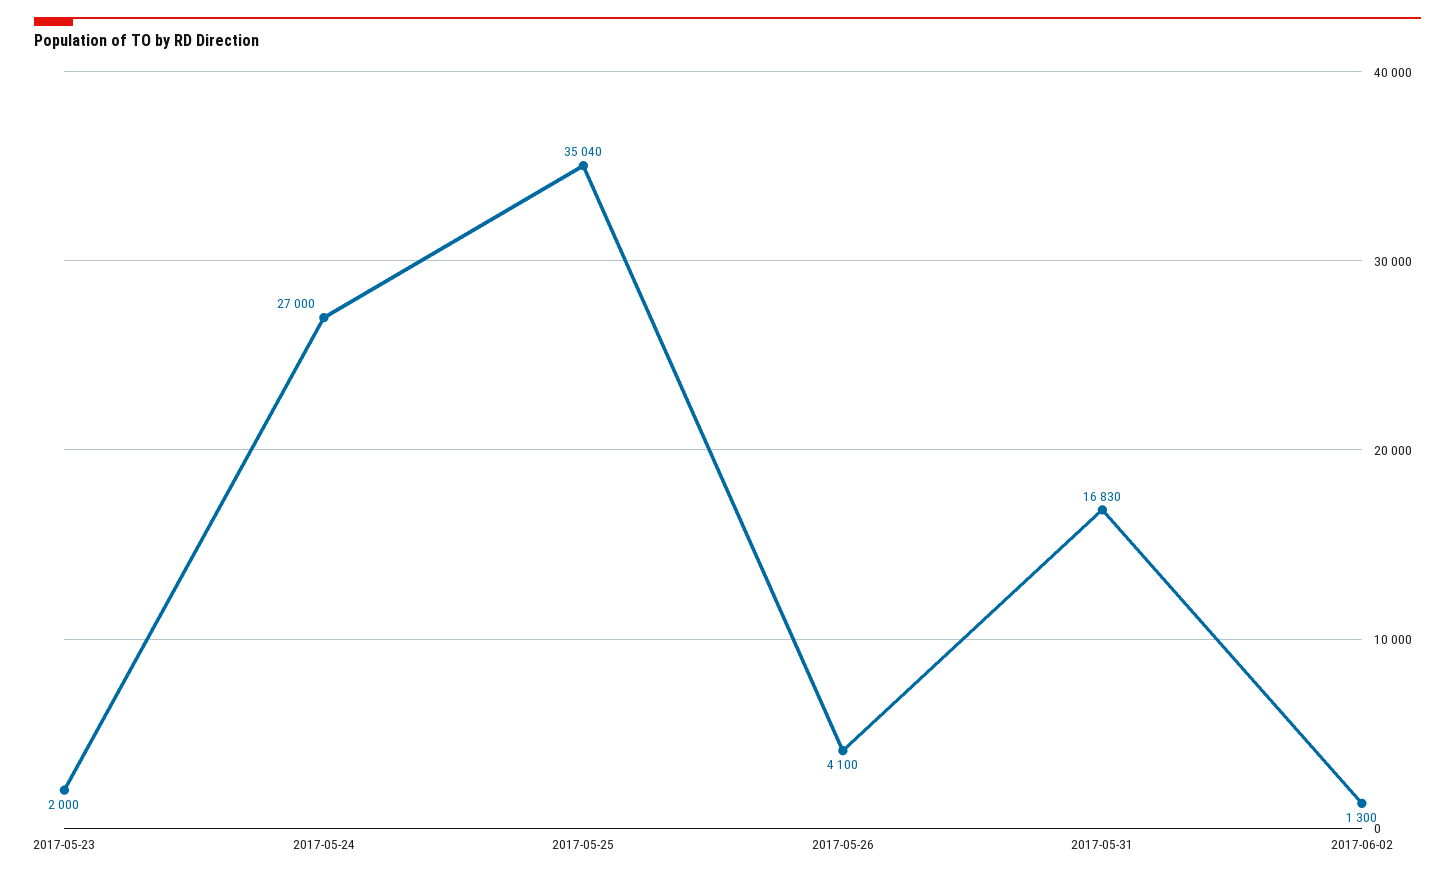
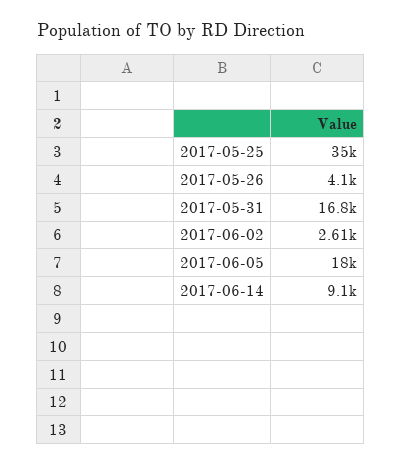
2017-05-23: 2000 -> none
2017-05-24: 27000 -> none
2017-06-02: 1300 -> 2610
2017-06-05: none -> 18000
2017-06-14: none -> 9100

